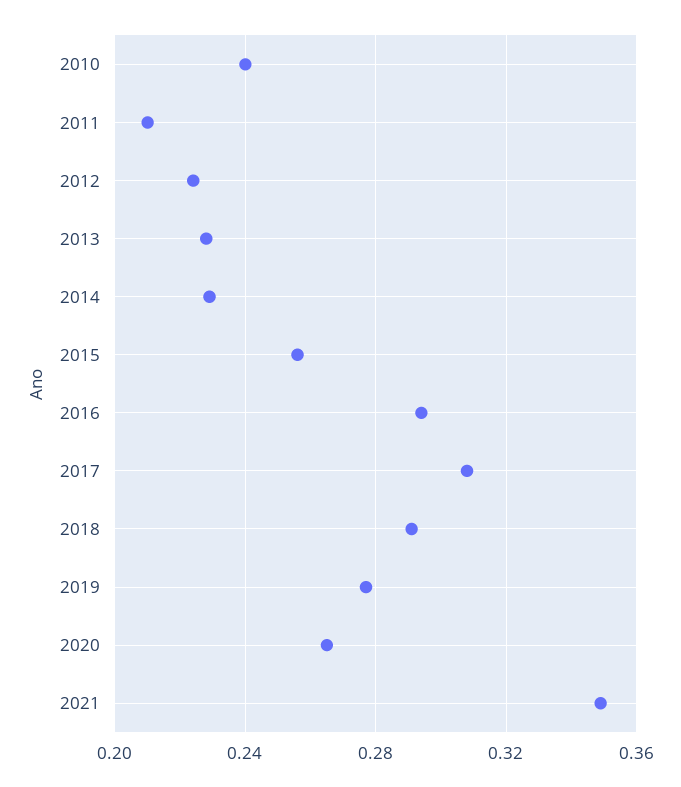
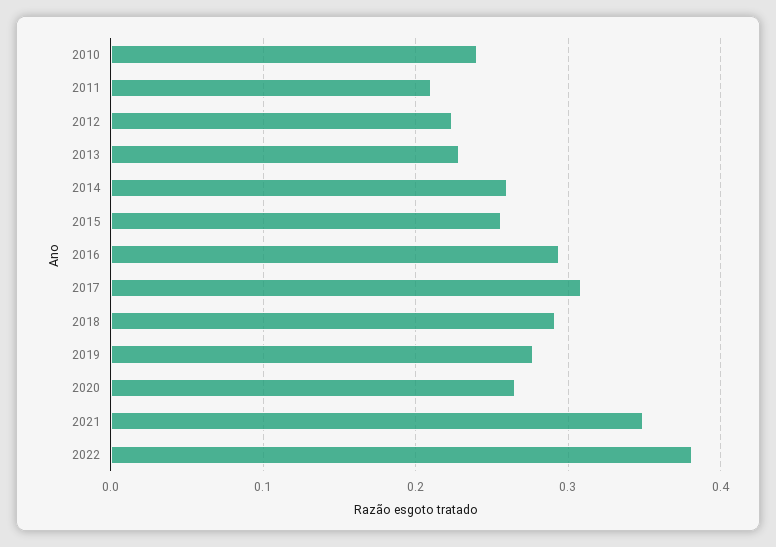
2014: 0.23 -> 0.26
2022: none -> 0.38

